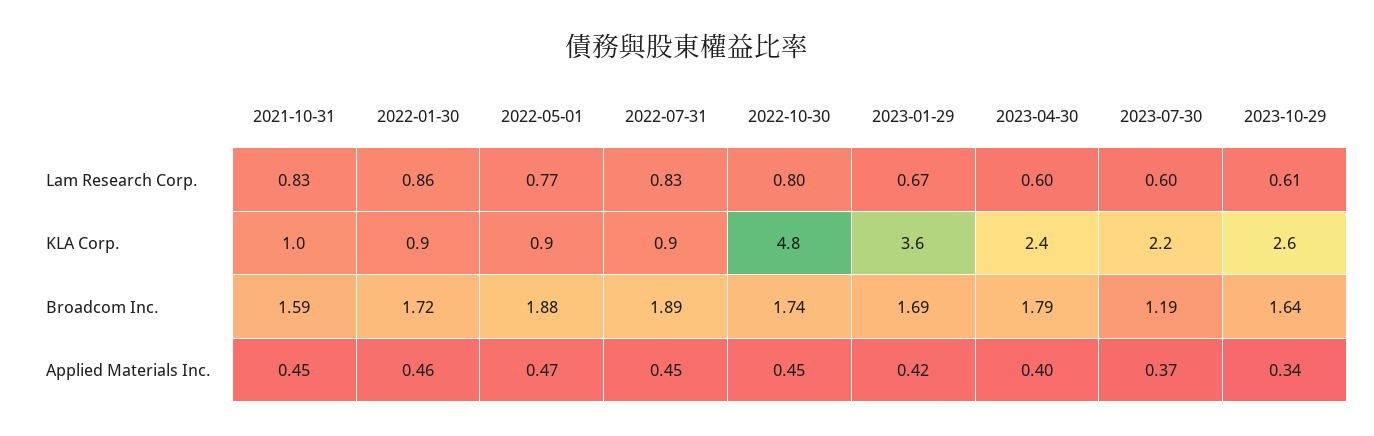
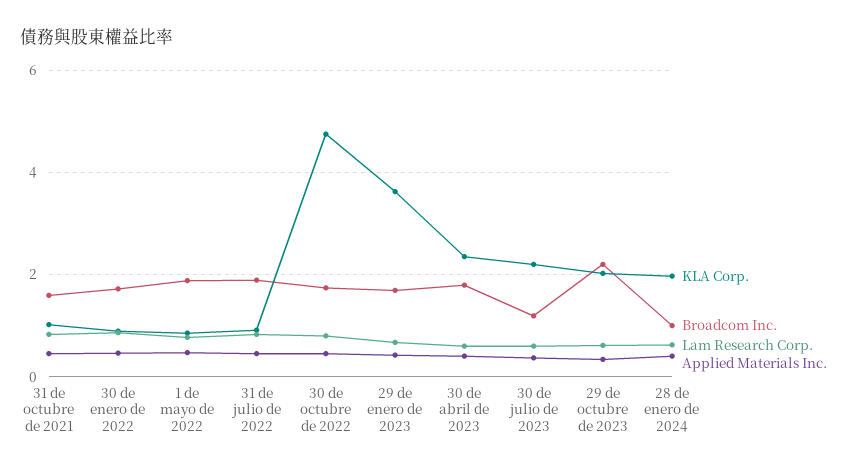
KLA Corp., 2023-10-29: 2.6 -> 2
Broadcom Inc., 2023-10-29: 1.64 -> 2.2
KLA Corp., 28 de enero de 2024: none -> 2
Broadcom Inc., 28 de enero de 2024: none -> 1
Lam Research Corp., 28 de enero de 2024: none -> 0.6
Applied Materials Inc., 28 de enero de 2024: none -> 0.4

